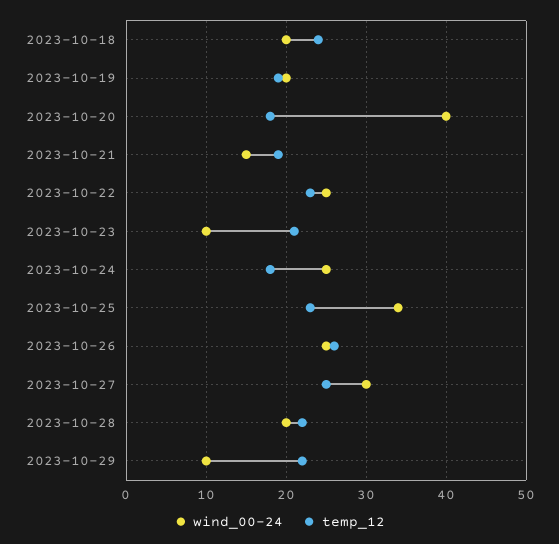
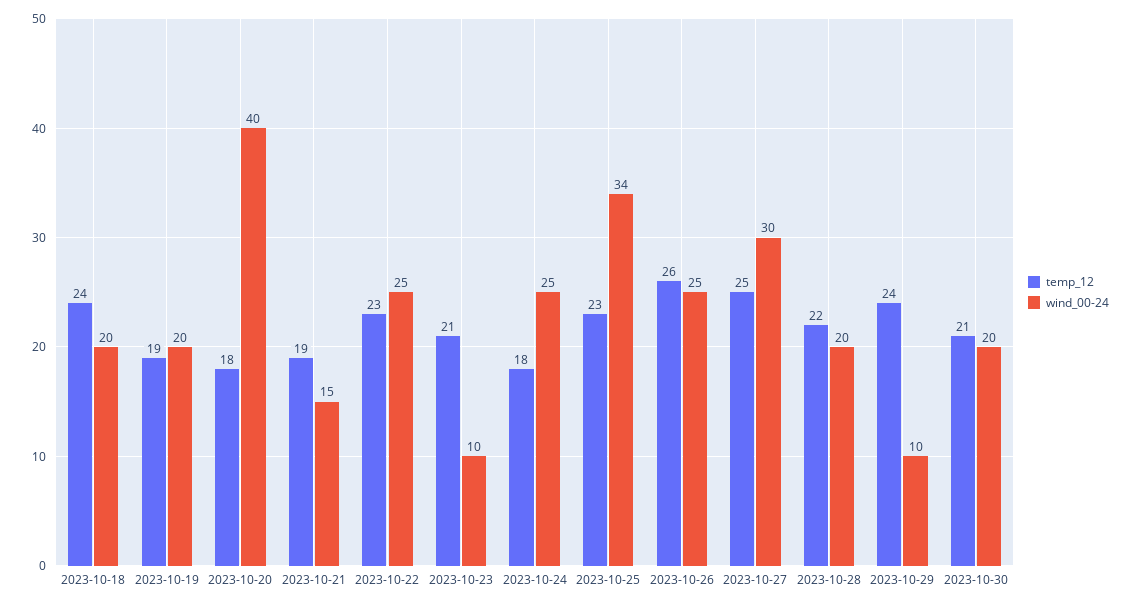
temp_12, 2023-10-29: 22 -> 24
temp_12, 2023-10-30: none -> 21
wind_00-24, 2023-10-30: none -> 20

